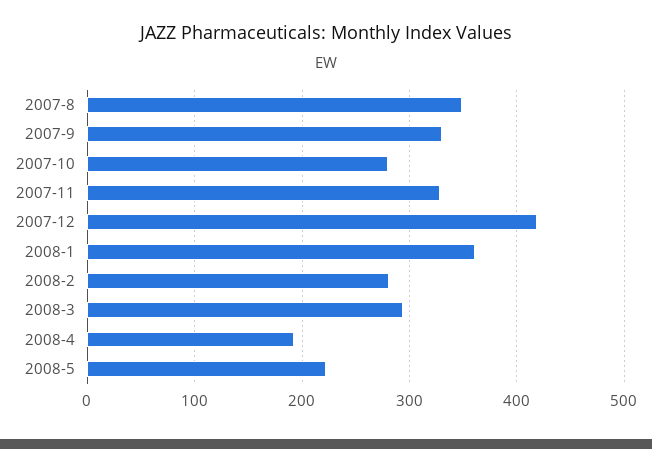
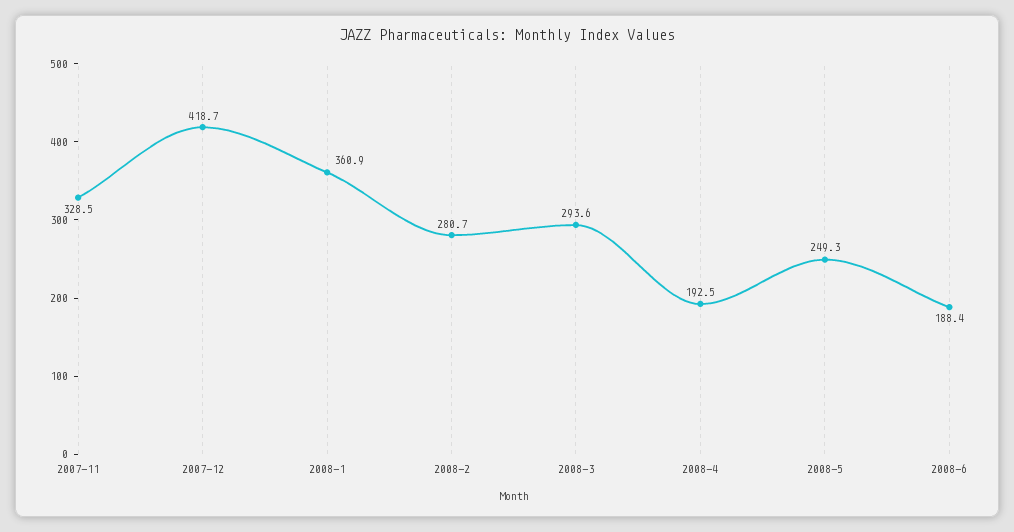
2007-8: 350 -> none
2007-9: 330 -> none
2007-10: 280 -> none
2008-5: 220 -> 249.3
2008-6: none -> 188.4

